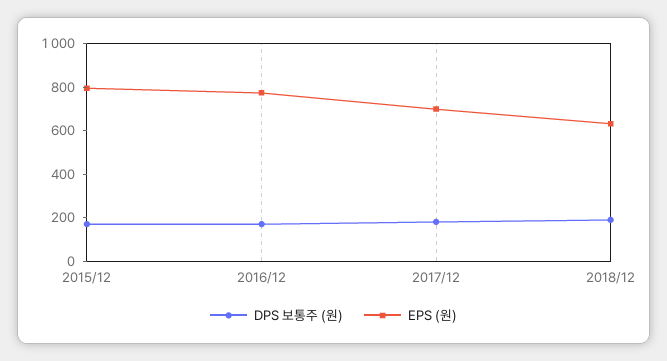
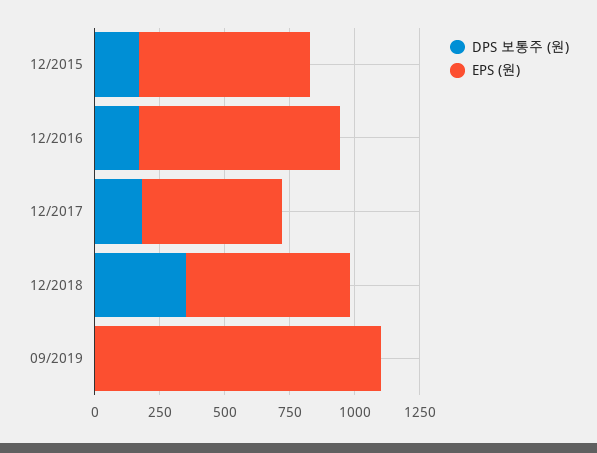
EPS (원), 2015/12: 800 -> 650
EPS (원), 2017/12: 700 -> 550
DPS 보통주 (원), 2018/12: 200 -> 350
DPS 보통주 (원), 09/2019: none -> 0
EPS (원), 09/2019: none -> 1100

